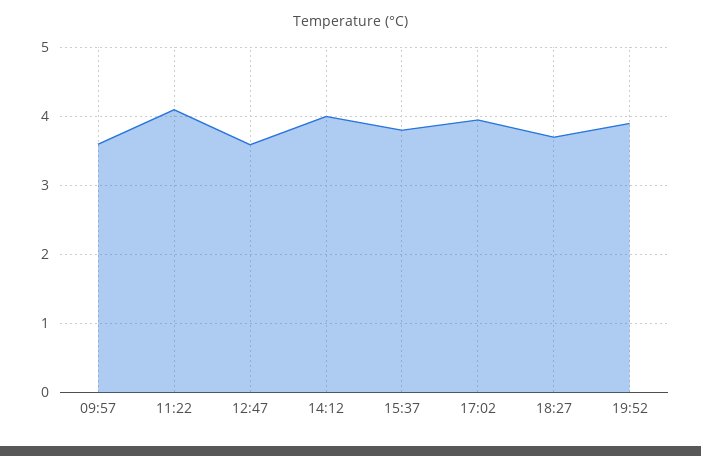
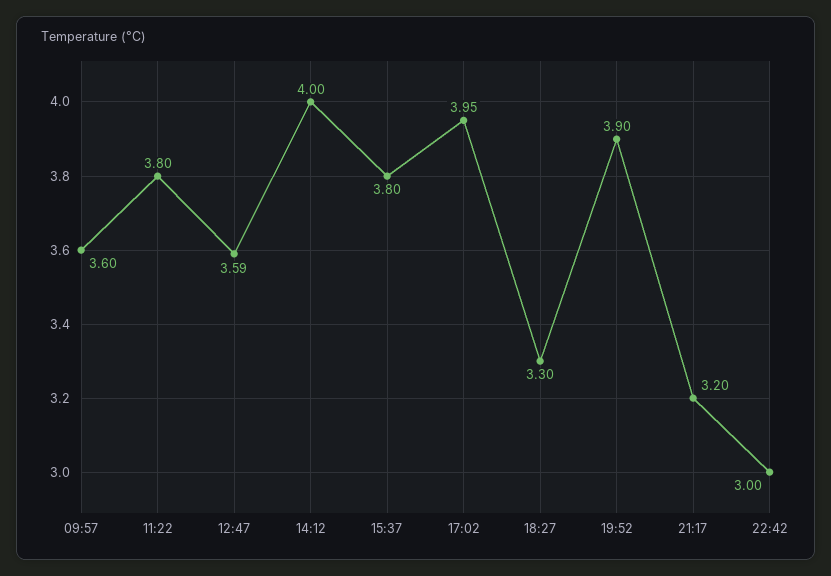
11:22: 4.1 -> 3.8
18:27: 3.7 -> 3.3
21:17: none -> 3.2
22:42: none -> 3

